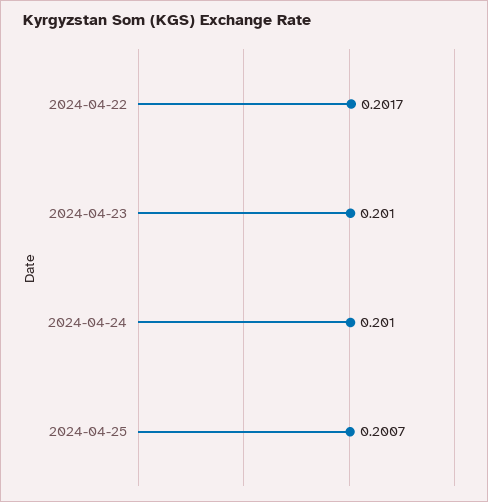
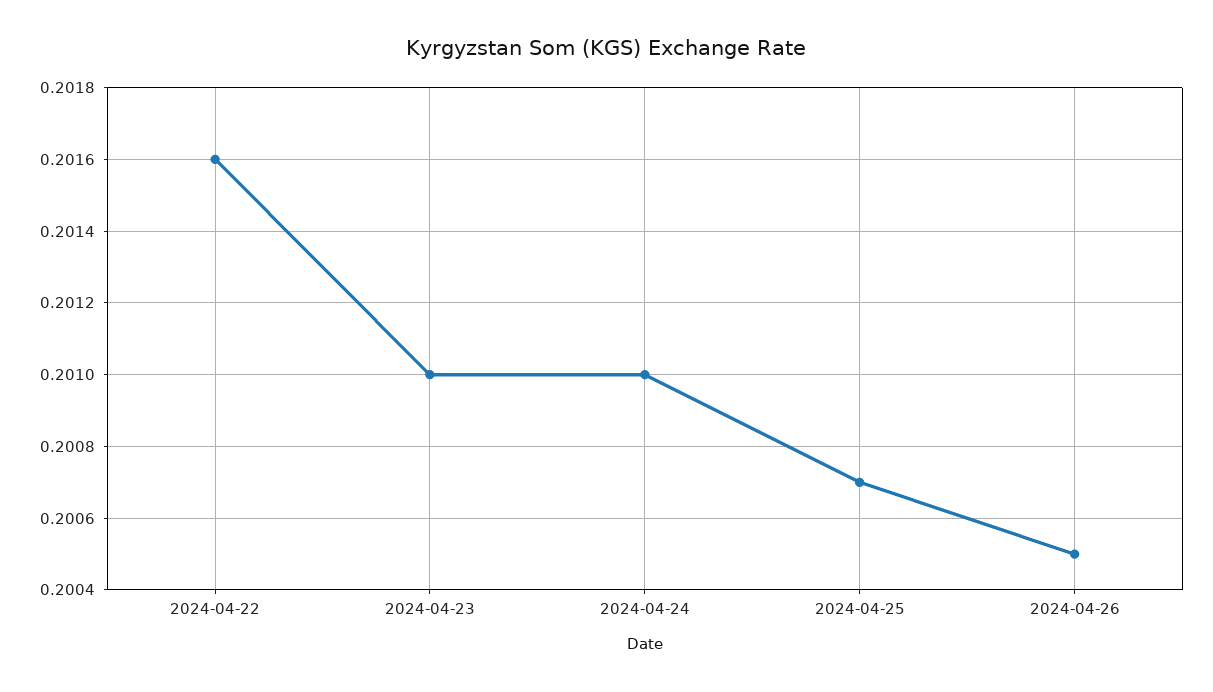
2024-04-22: 0.2017 -> 0.2016
2024-04-26: none -> 0.2005

